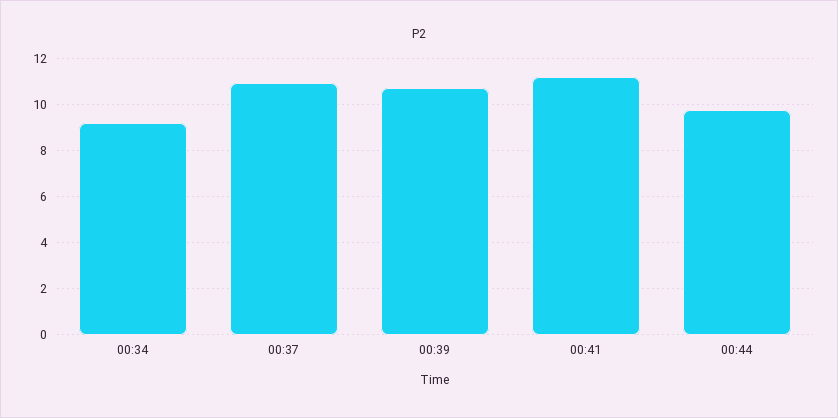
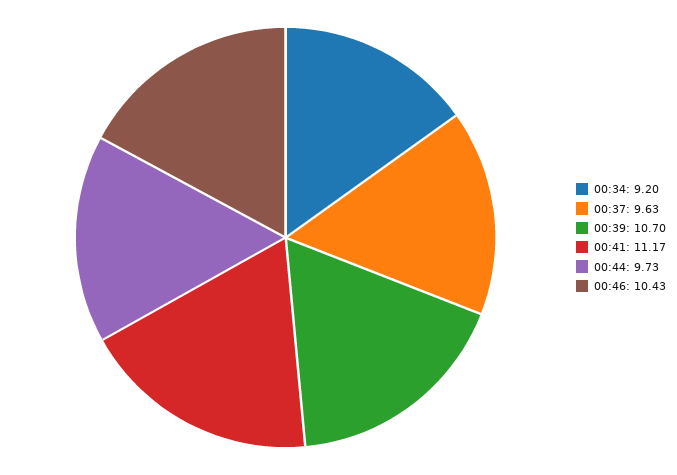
00:37: 11 -> 9.63
00:46: none -> 10.43

